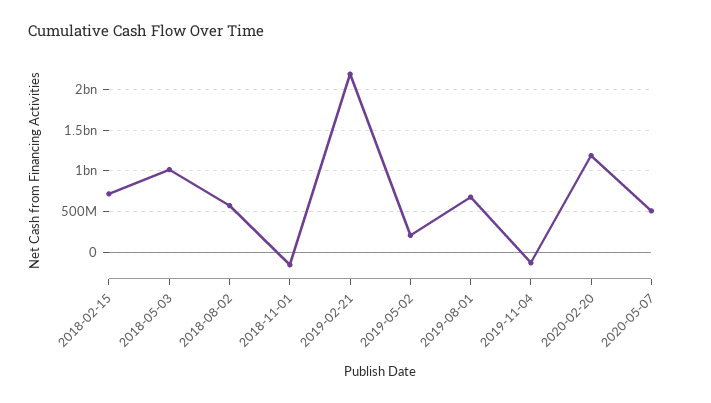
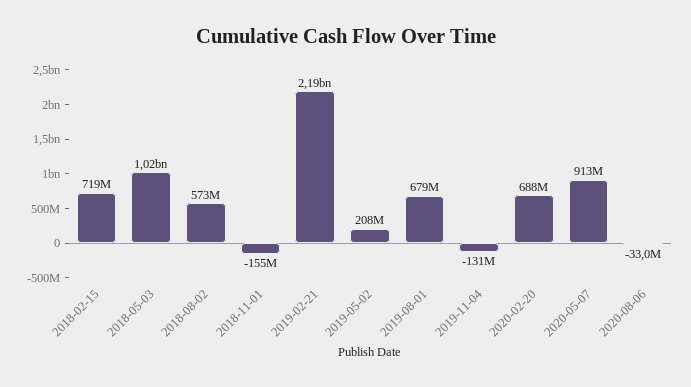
2020-02-20: 1200000000 -> 688000000
2020-05-07: 500000000 -> 913000000
2020-08-06: none -> -33000000

